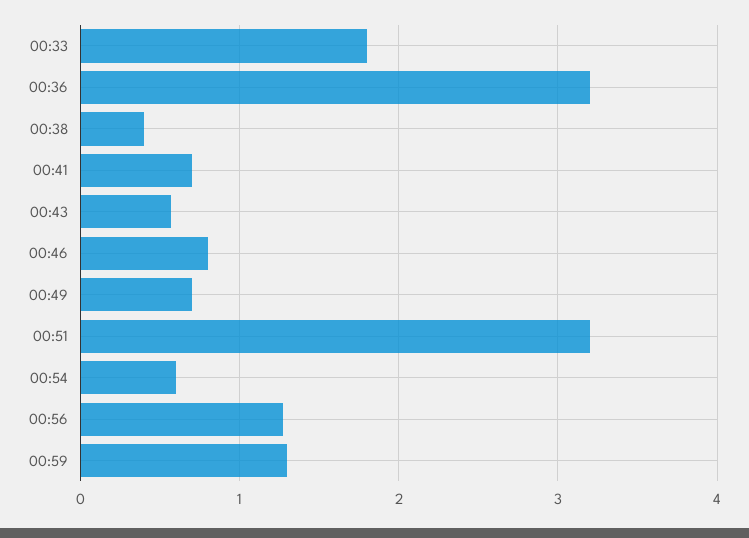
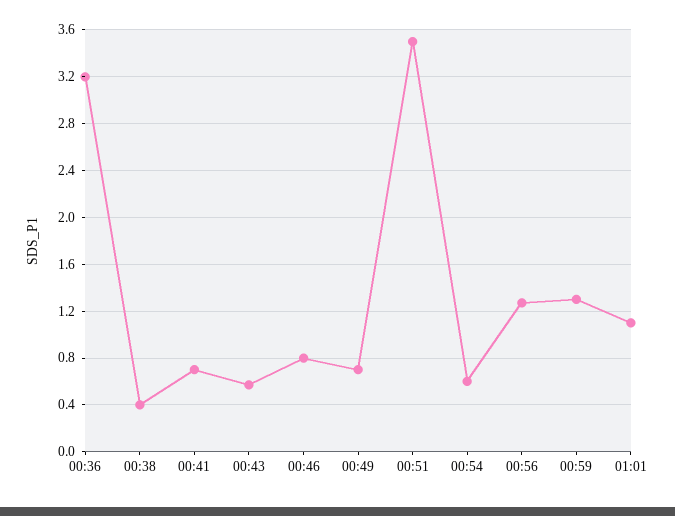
00:33: 1.8 -> none
00:51: 3.2 -> 3.5
01:01: none -> 1.1

